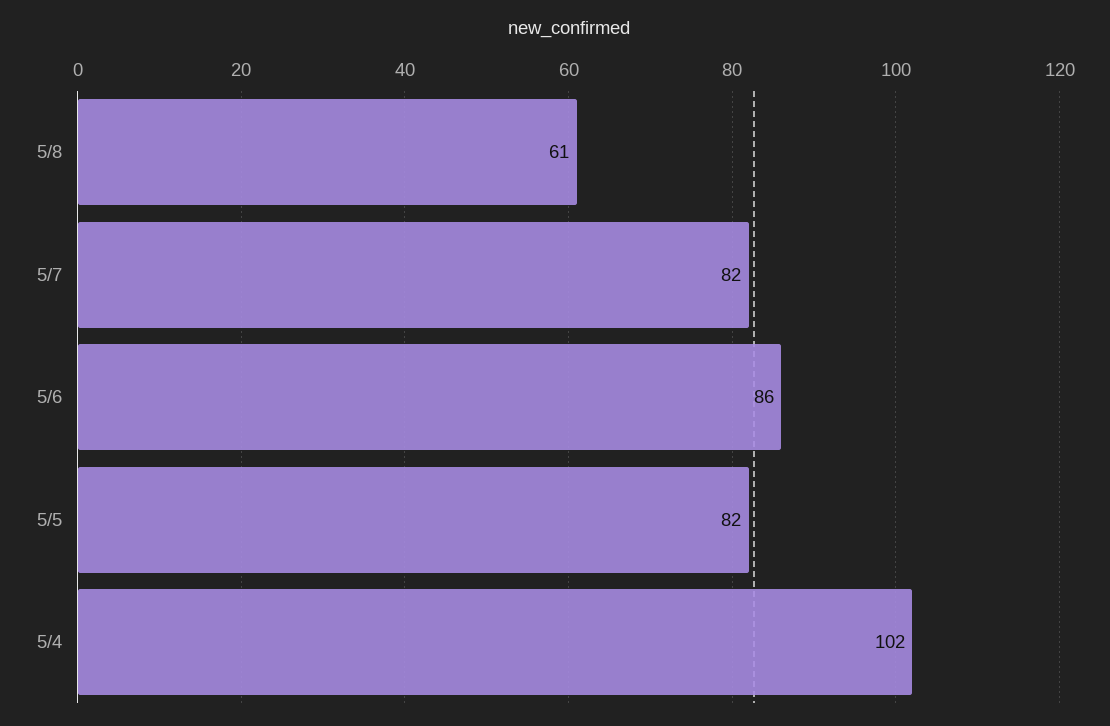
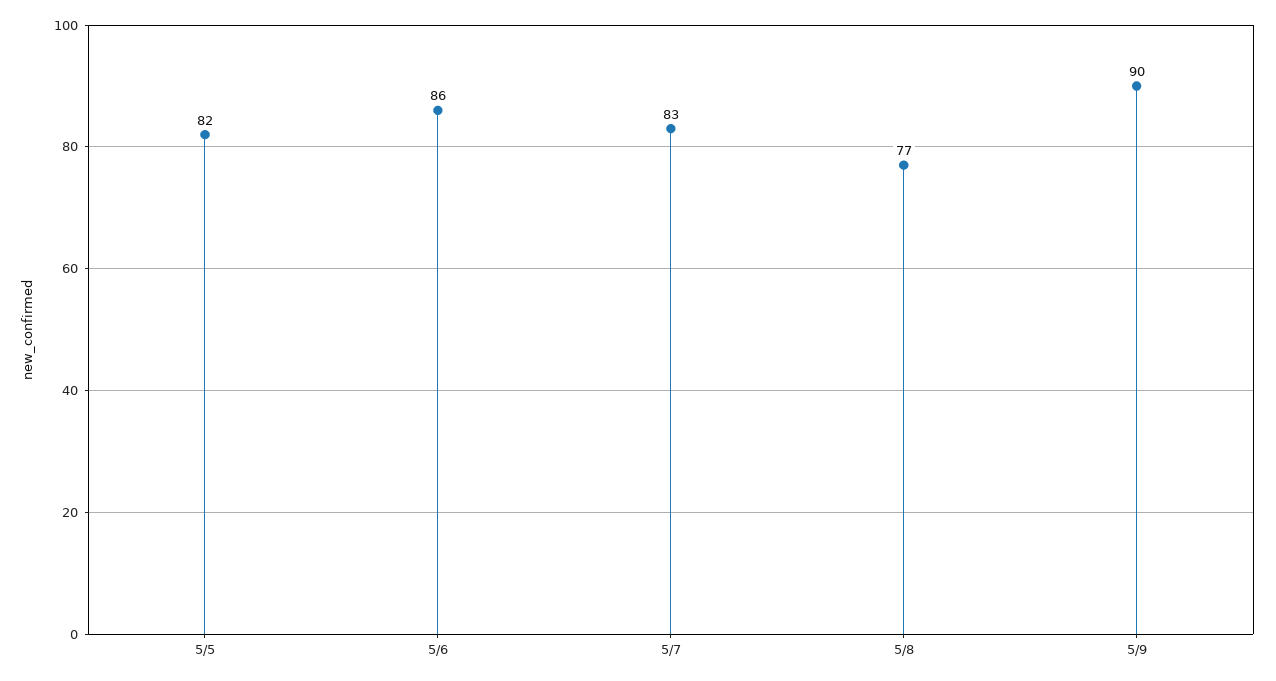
5/8: 61 -> 77
5/7: 82 -> 83
5/4: 102 -> none
5/9: none -> 90

